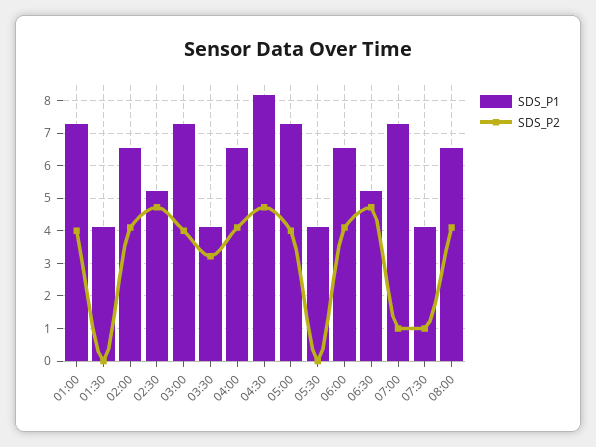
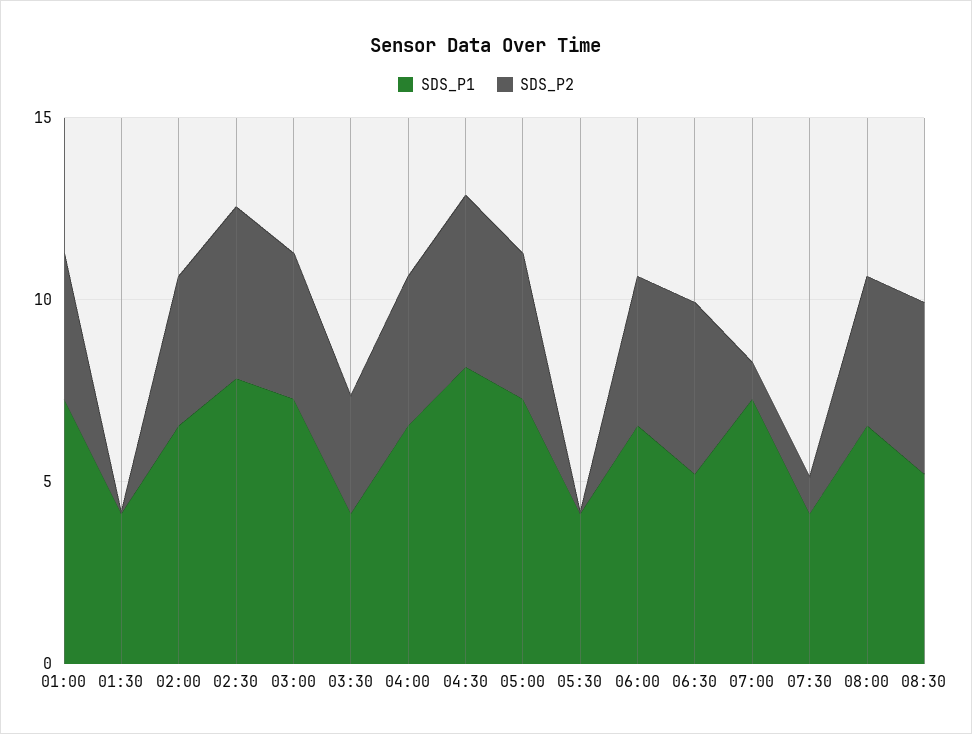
SDS_P1, 02:30: 5.2 -> 8
SDS_P1, 08:30: none -> 5
SDS_P2, 08:30: none -> 5

